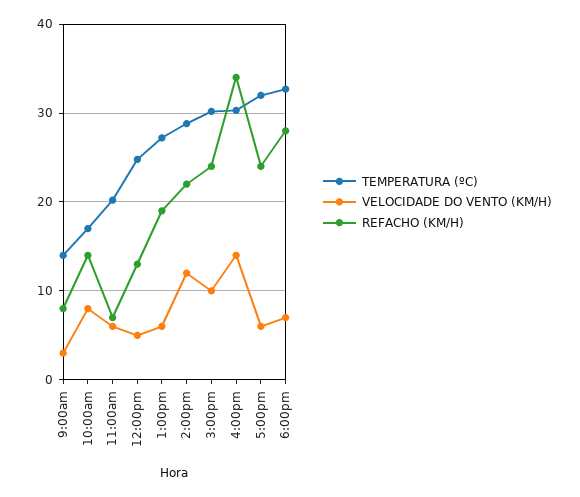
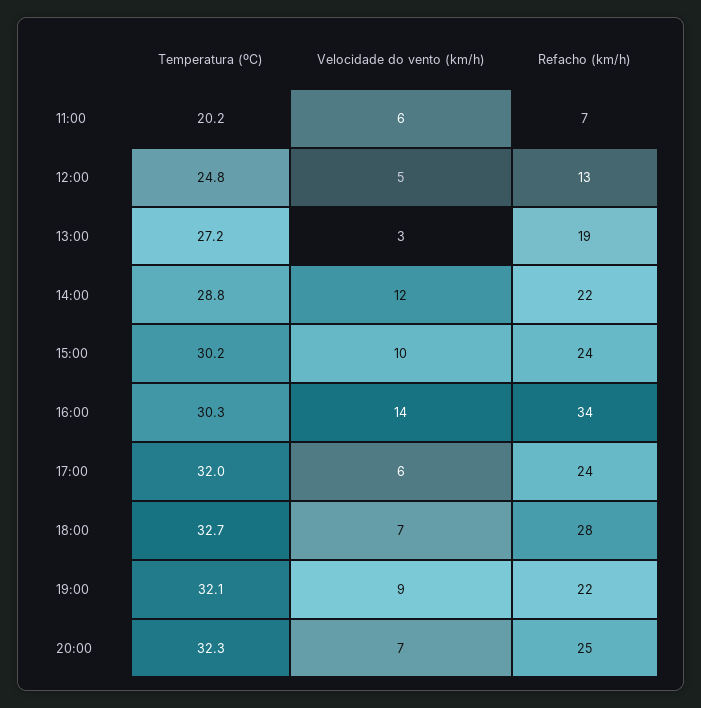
TEMPERATURA (ºC), 9:00am: 14 -> none
VELOCIDADE DO VENTO (KM/H), 9:00am: 3 -> none
REFACHO (KM/H), 9:00am: 8 -> none
TEMPERATURA (ºC), 10:00am: 17 -> none
VELOCIDADE DO VENTO (KM/H), 10:00am: 8 -> none
REFACHO (KM/H), 10:00am: 14 -> none
VELOCIDADE DO VENTO (KM/H), 1:00pm: 6 -> 3
TEMPERATURA (ºC), 19:00: none -> 32.1
VELOCIDADE DO VENTO (KM/H), 19:00: none -> 9
REFACHO (KM/H), 19:00: none -> 22
TEMPERATURA (ºC), 20:00: none -> 32.3
VELOCIDADE DO VENTO (KM/H), 20:00: none -> 7
REFACHO (KM/H), 20:00: none -> 25

